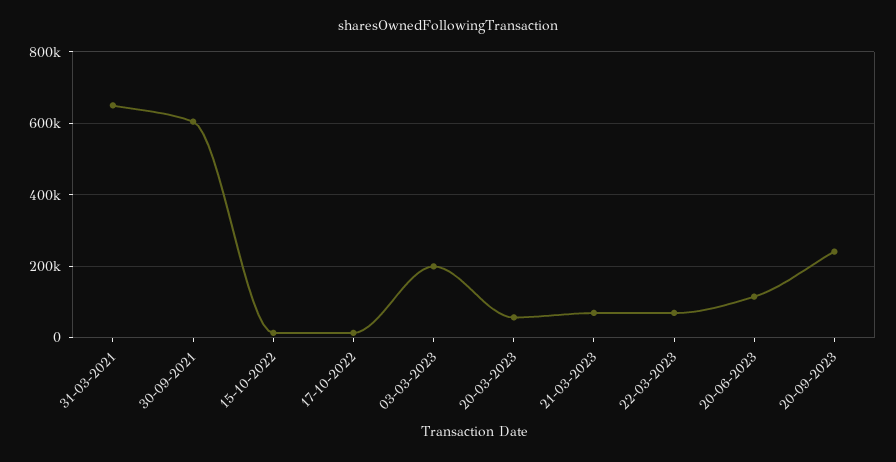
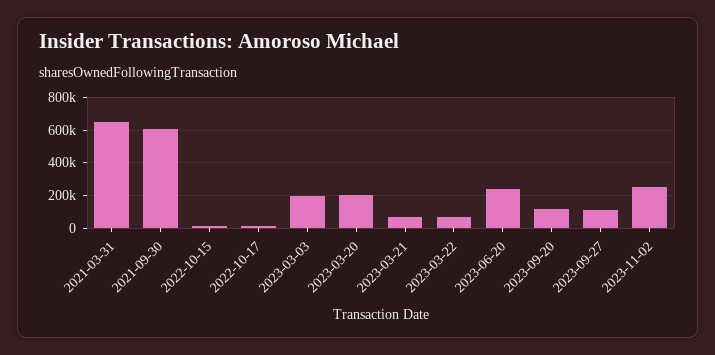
20-03-2023: 60000 -> 200000
20-06-2023: 120000 -> 250000
20-09-2023: 240000 -> 100000
2023-09-27: none -> 100000
2023-11-02: none -> 250000

